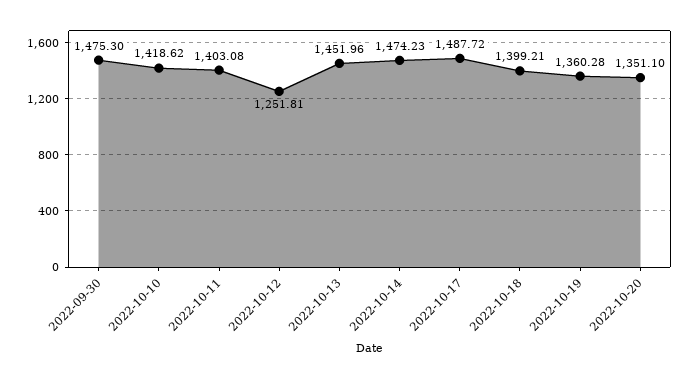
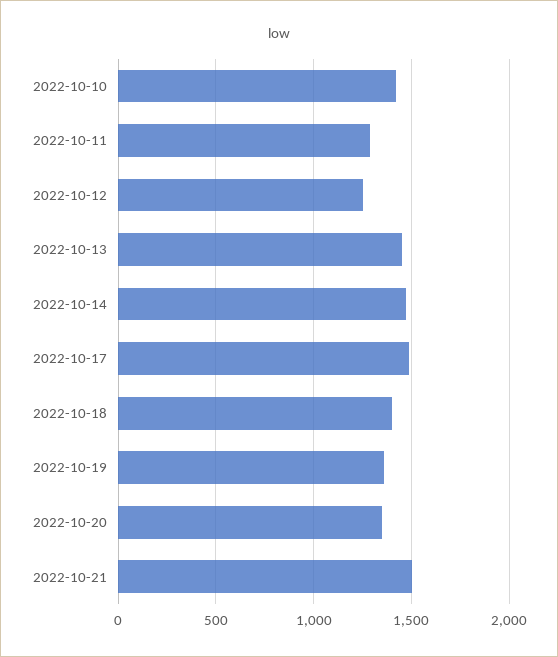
2022-09-30: 1475.3 -> none
2022-10-11: 1403.08 -> 1300
2022-10-21: none -> 1500

